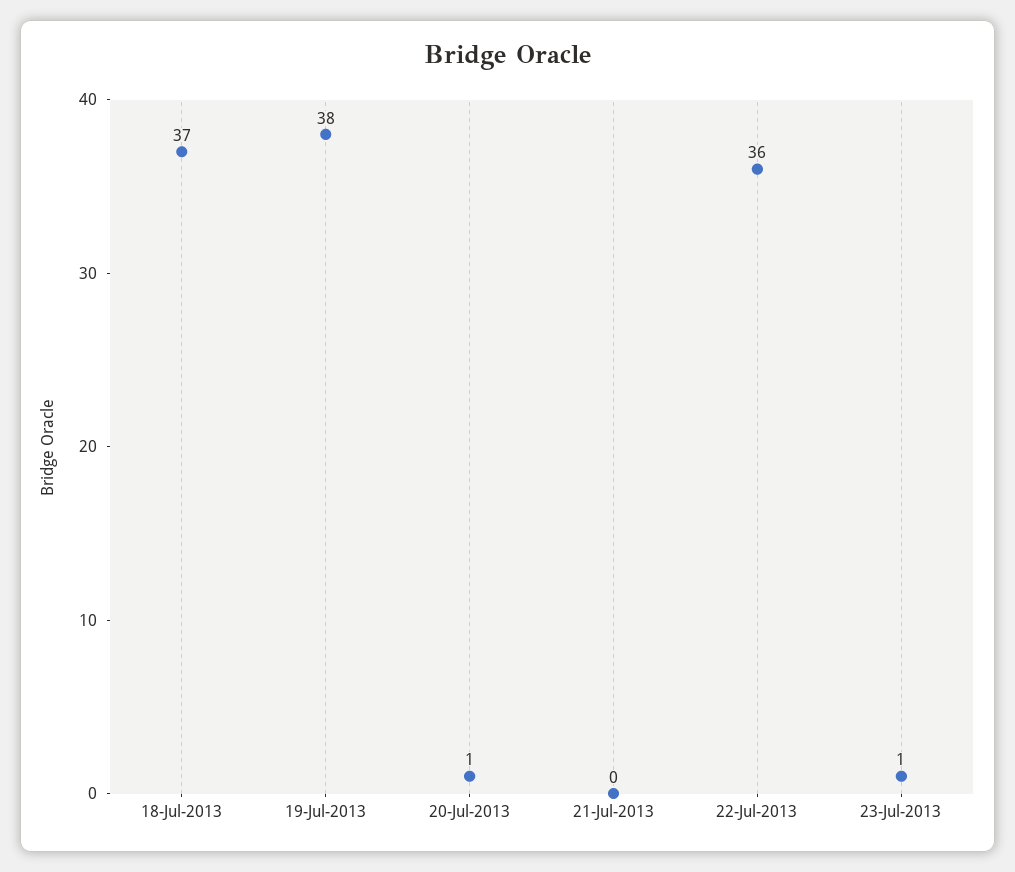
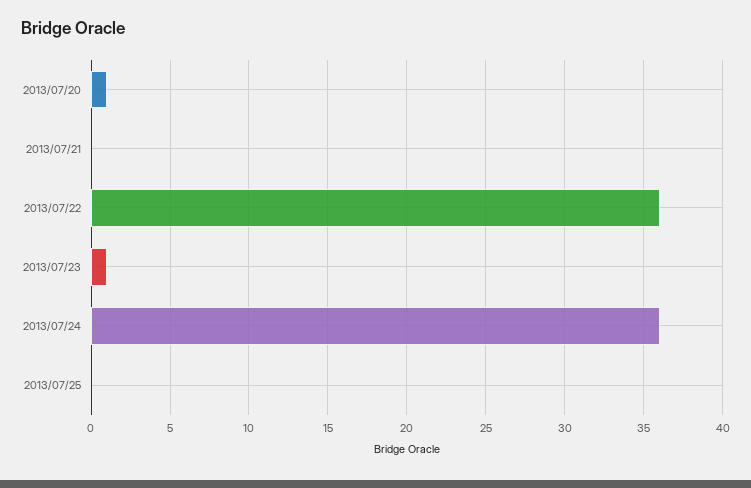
18-Jul-2013: 37 -> none
19-Jul-2013: 38 -> none
2013/07/24: none -> 36
2013/07/25: none -> 0

